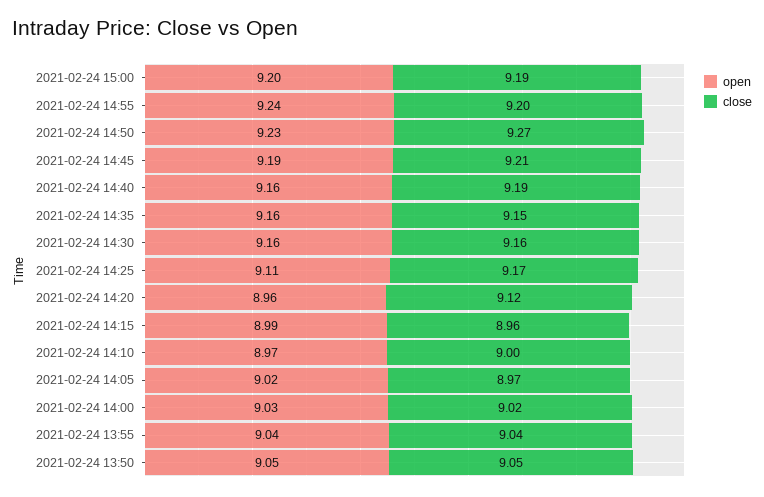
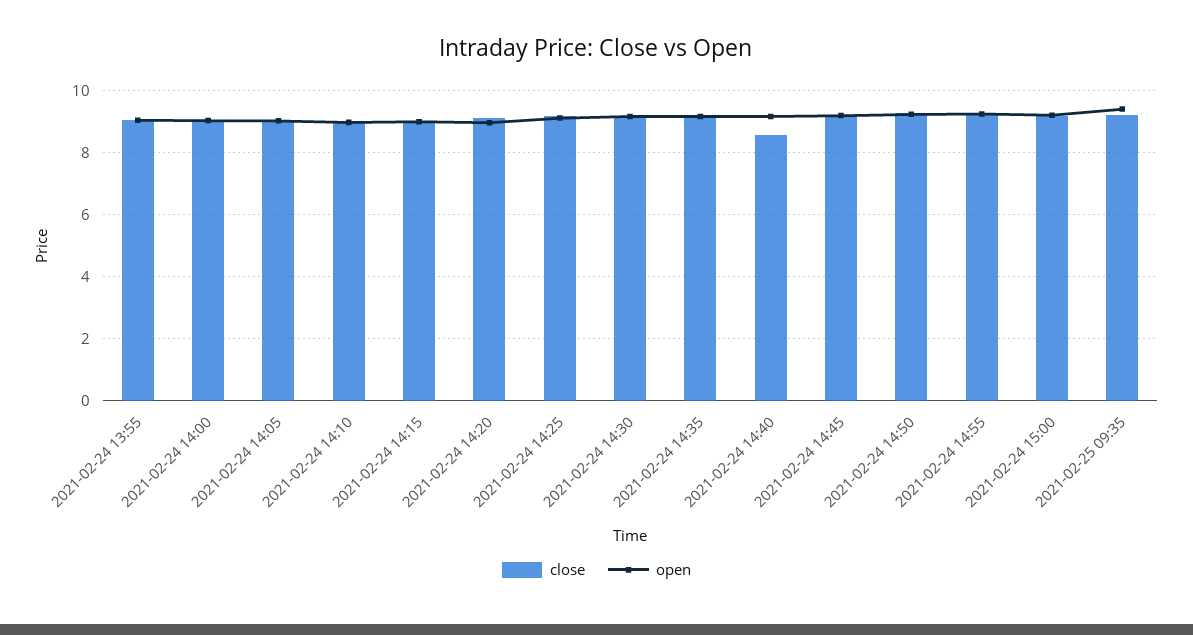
close, 2021-02-24 14:40: 9.19 -> 8.6
open, 2021-02-24 13:50: 9.05 -> none
close, 2021-02-24 13:50: 9.05 -> none
close, 2021-02-25 09:35: none -> 9.2
open, 2021-02-25 09:35: none -> 9.4

